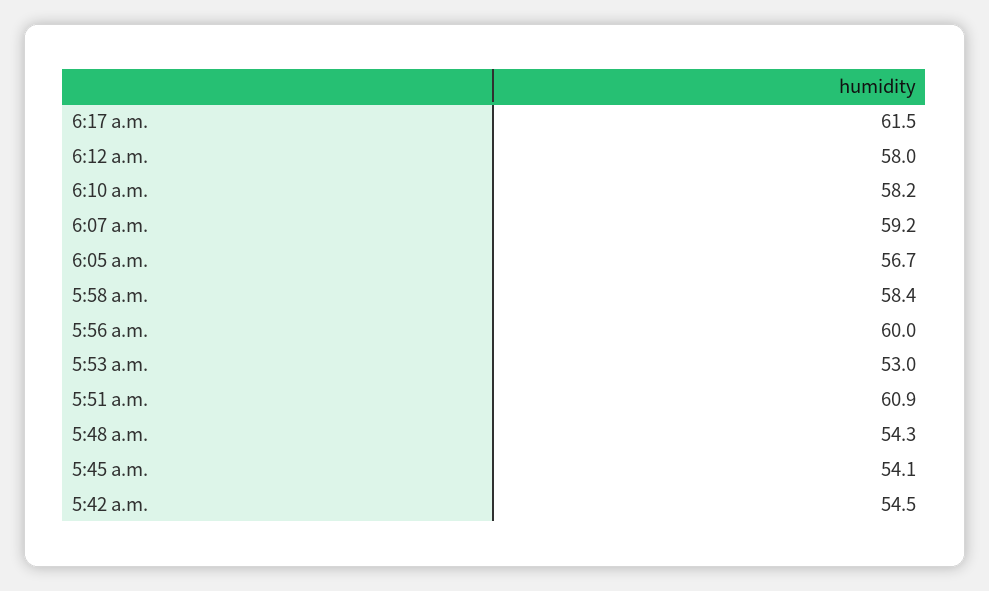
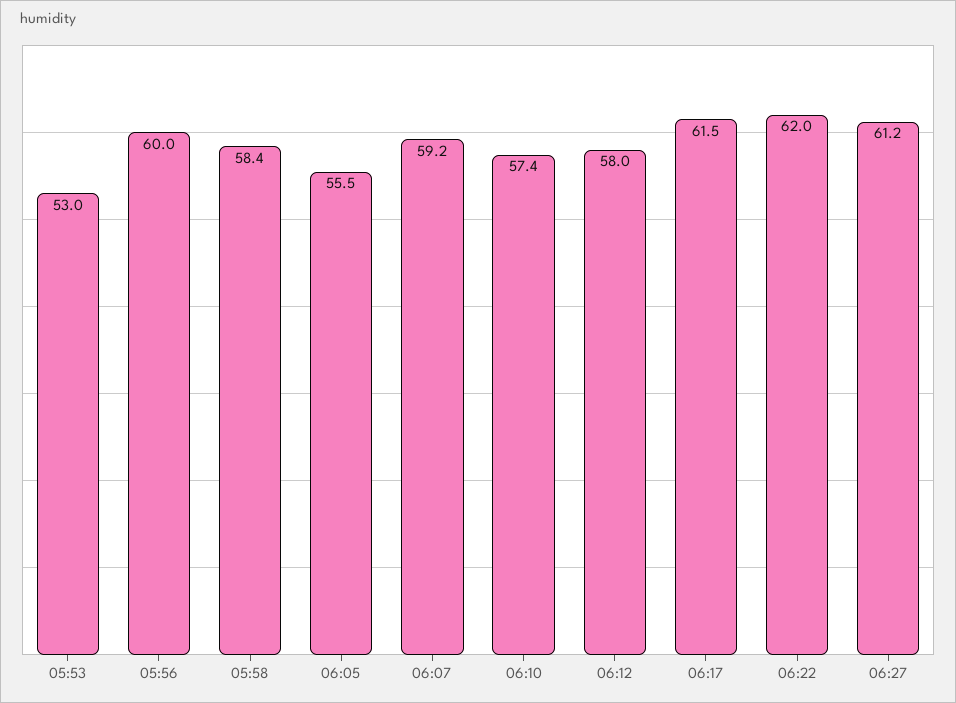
6:10 a.m.: 58.2 -> 57.4
6:05 a.m.: 56.7 -> 55.5
5:51 a.m.: 60.9 -> none
5:48 a.m.: 54.3 -> none
5:45 a.m.: 54.1 -> none
5:42 a.m.: 54.5 -> none
06:22: none -> 62
06:27: none -> 61.2

